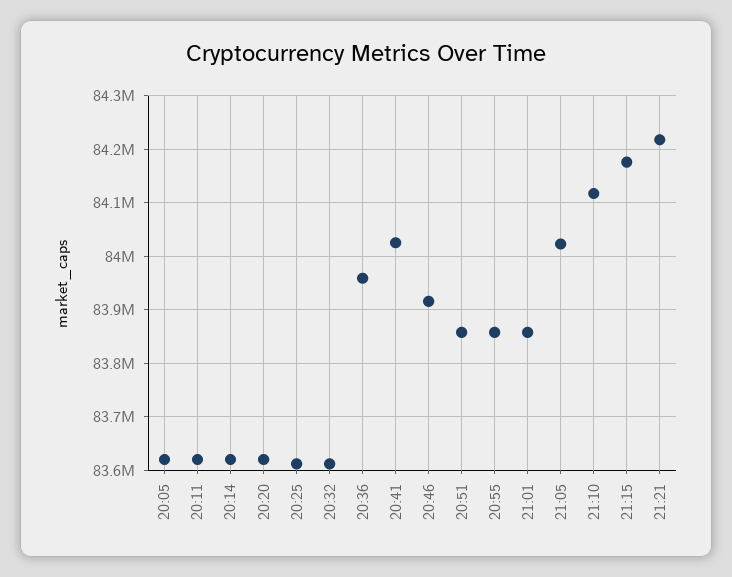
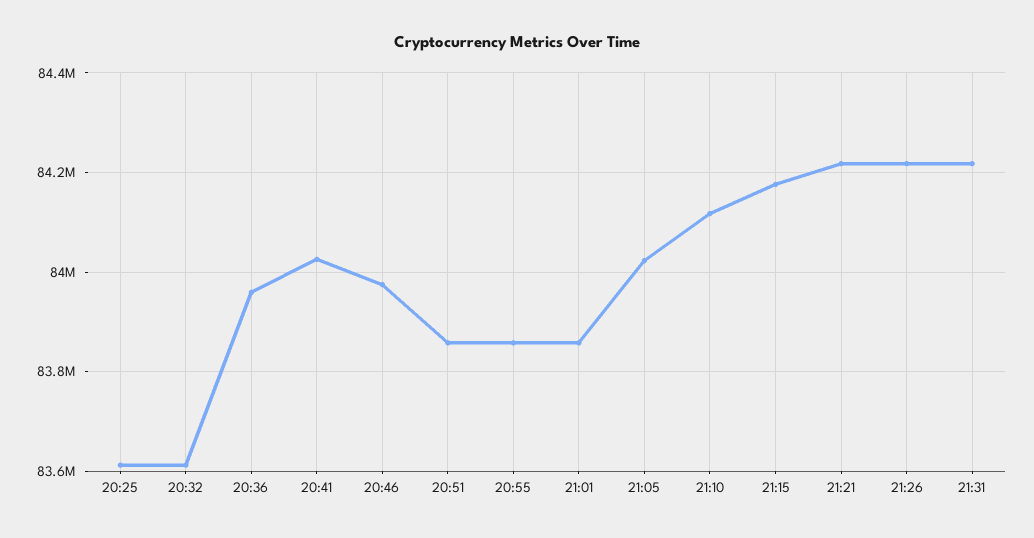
20:05: 83620000 -> none
20:11: 83620000 -> none
20:14: 83620000 -> none
20:20: 83620000 -> none
20:46: 83920000 -> 83980000
21:26: none -> 84220000
21:31: none -> 84220000

